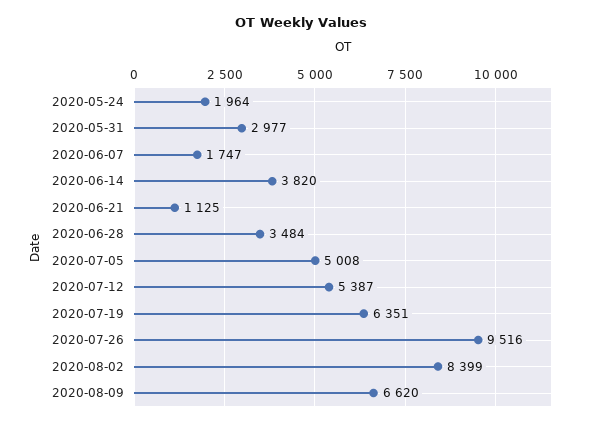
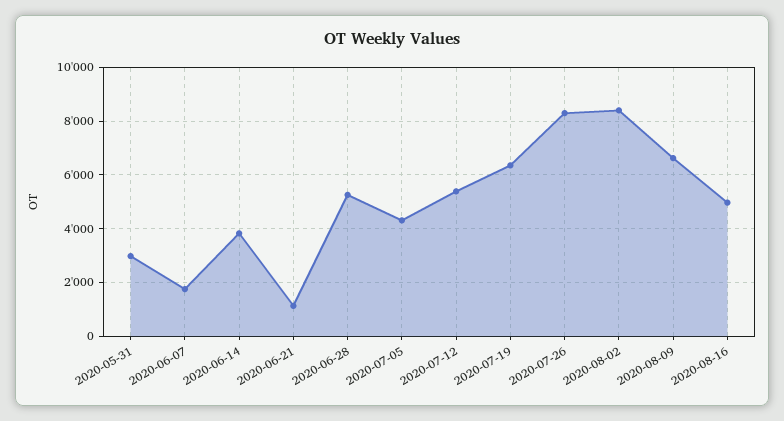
2020-05-24: 1964 -> none
2020-06-28: 3484 -> 5250
2020-07-05: 5008 -> 4250
2020-07-26: 9516 -> 8250
2020-08-16: none -> 5000

